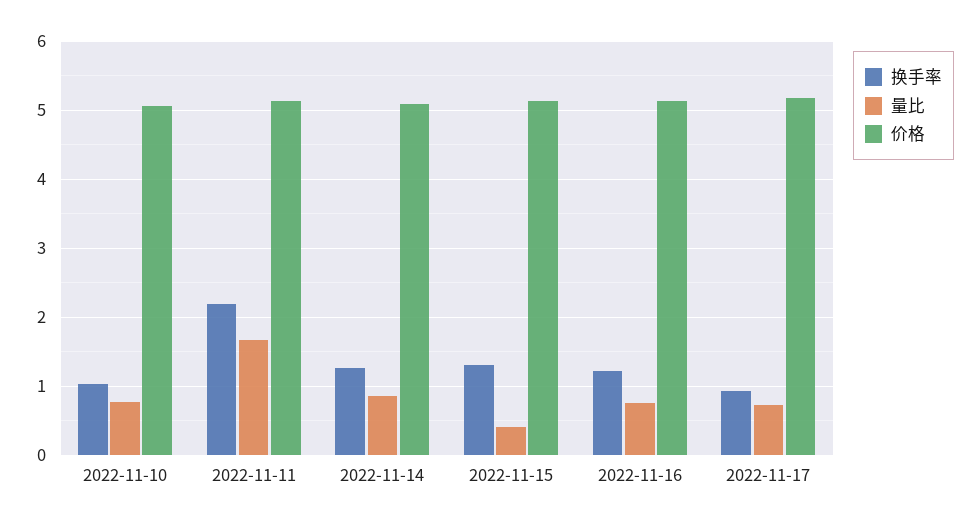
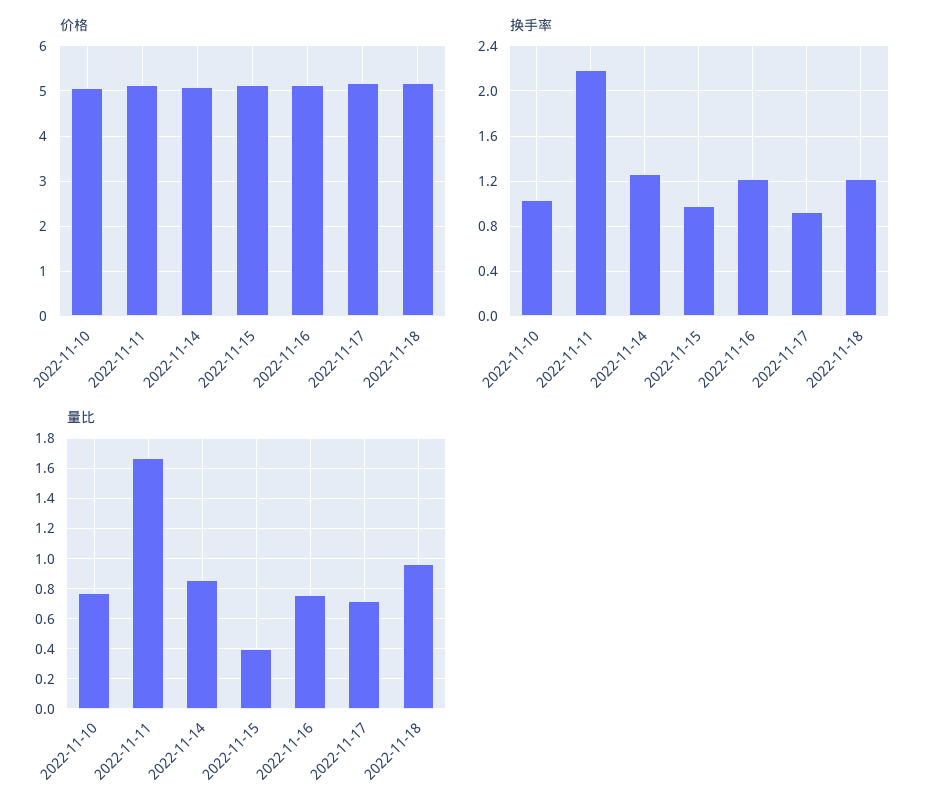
换手率, 2022-11-15: 1.3 -> 1
价格, 2022-11-18: none -> 5.2
换手率, 2022-11-18: none -> 1.2
量比, 2022-11-18: none -> 0.95

